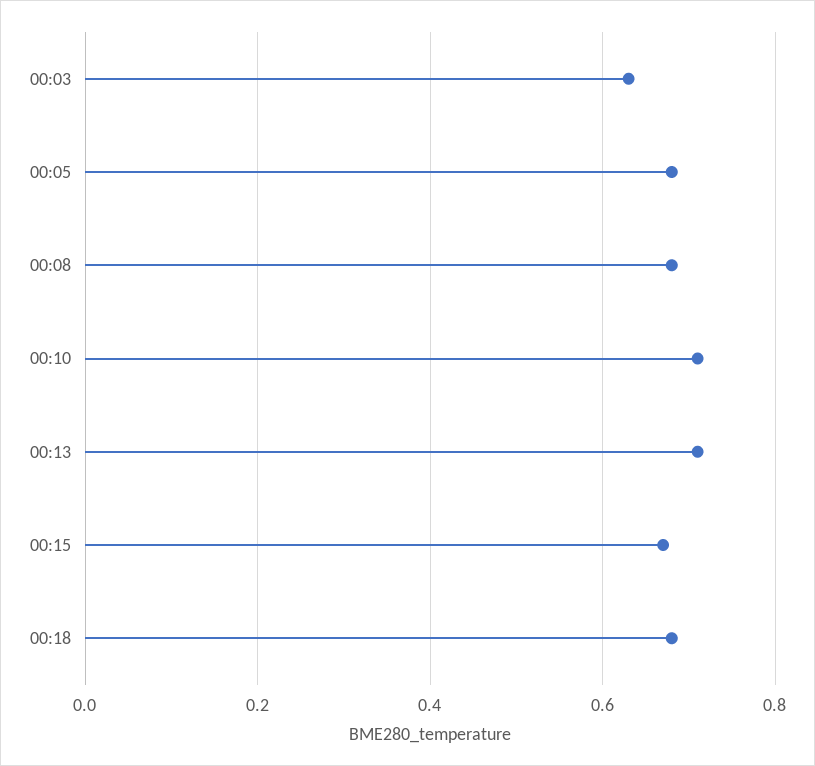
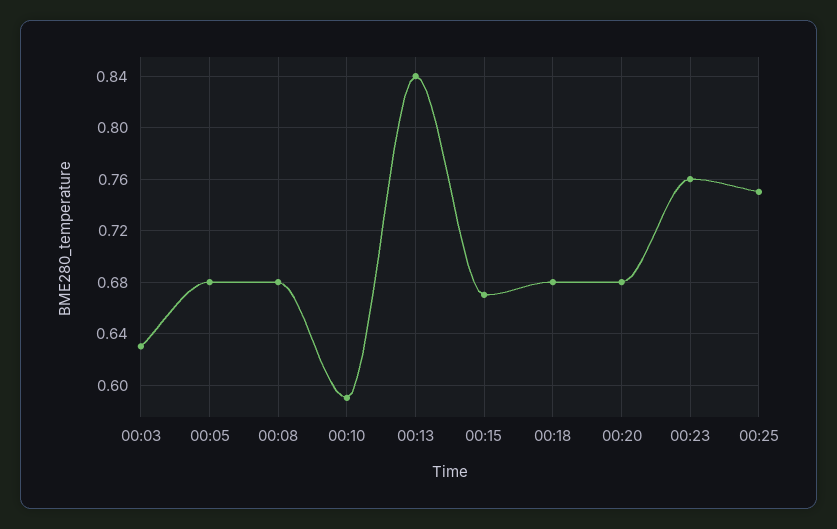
00:10: 0.7 -> 0.59
00:13: 0.7 -> 0.84
00:20: none -> 0.68
00:23: none -> 0.76
00:25: none -> 0.75

